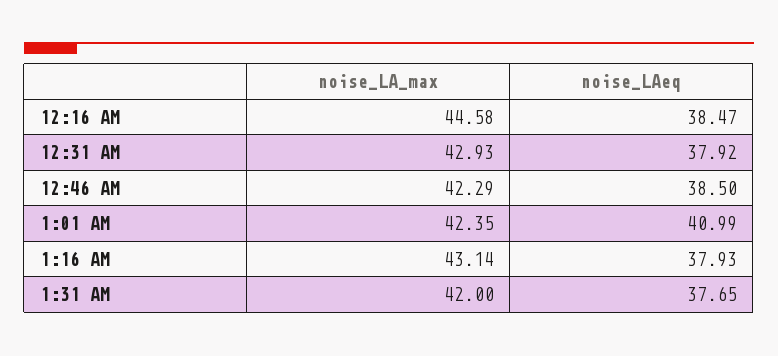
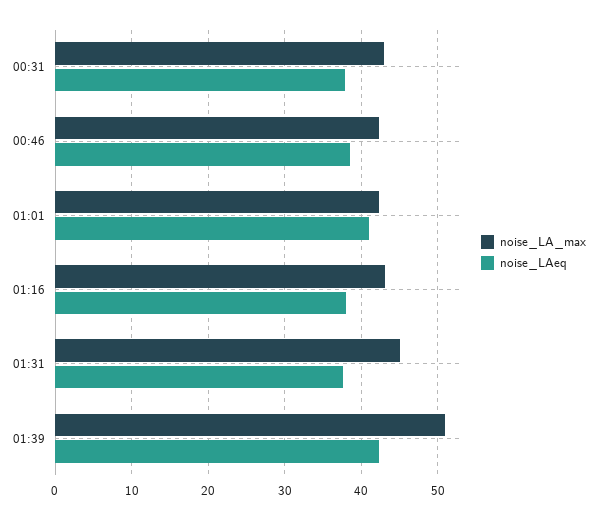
noise_LA_max, 12:16 AM: 44.58 -> none
noise_LAeq, 12:16 AM: 38.47 -> none
noise_LA_max, 1:31 AM: 42 -> 45
noise_LA_max, 01:39: none -> 51
noise_LAeq, 01:39: none -> 42

